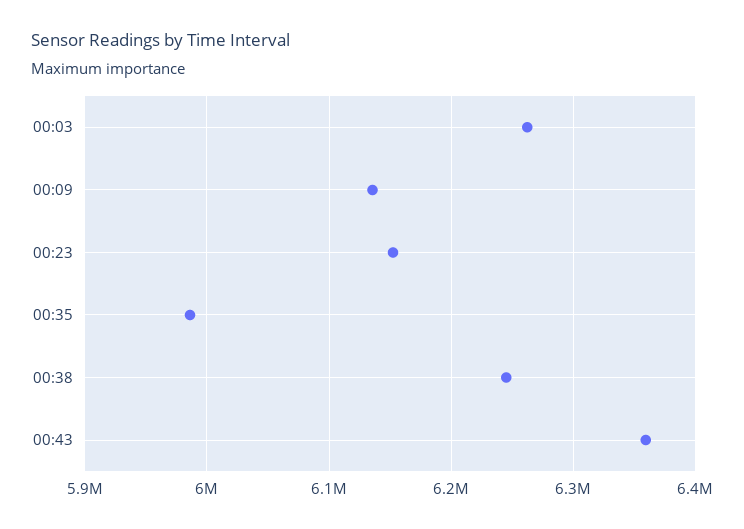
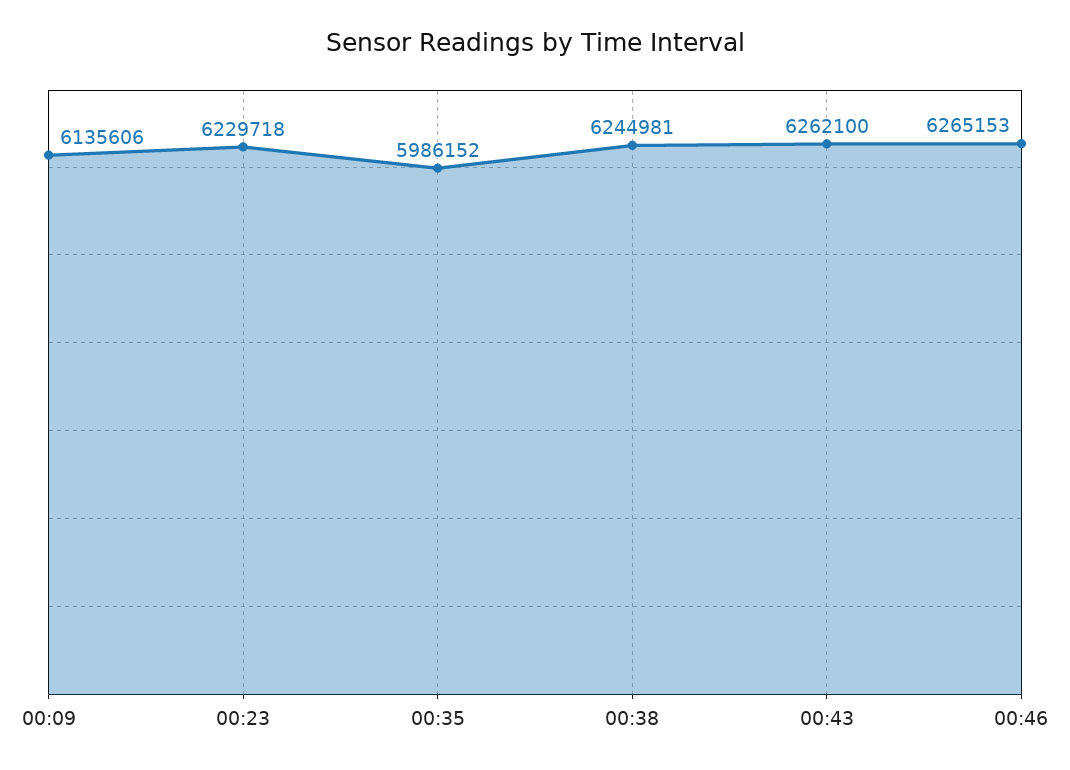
00:03: 6260000 -> none
00:23: 6150000 -> 6229718
00:43: 6360000 -> 6262100
00:46: none -> 6265153

